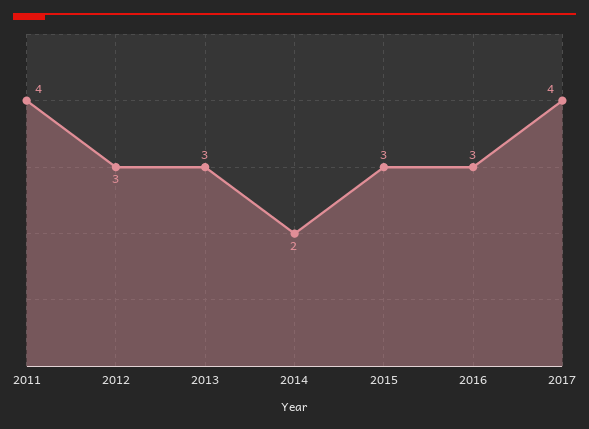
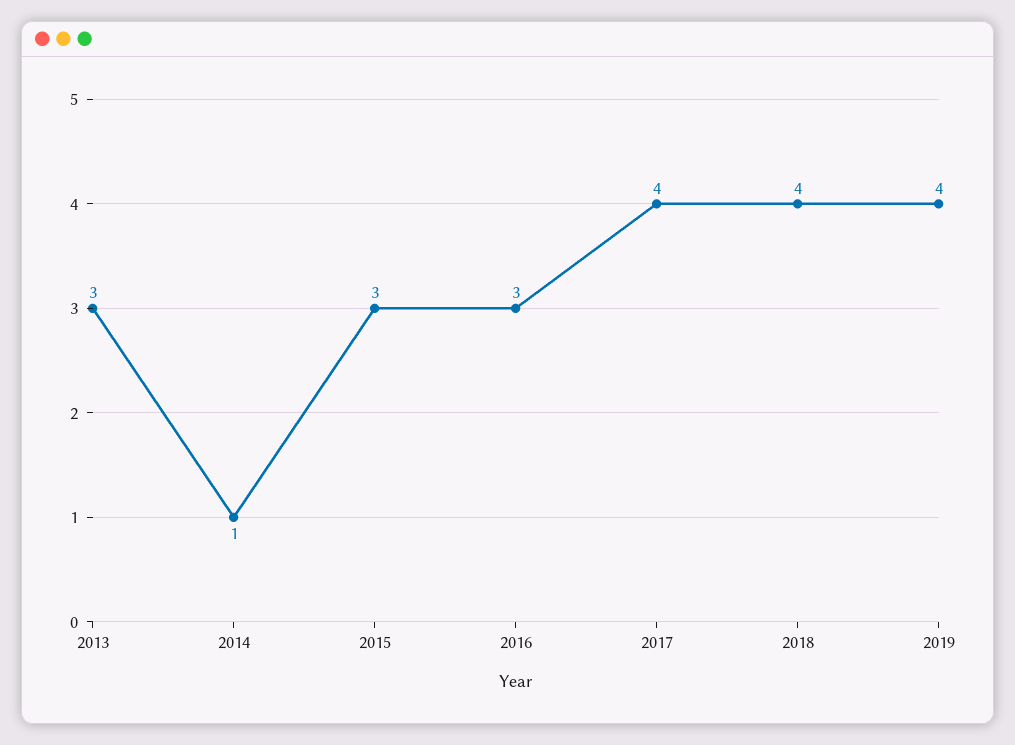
2011: 4 -> none
2012: 3 -> none
2014: 2 -> 1
2018: none -> 4
2019: none -> 4

